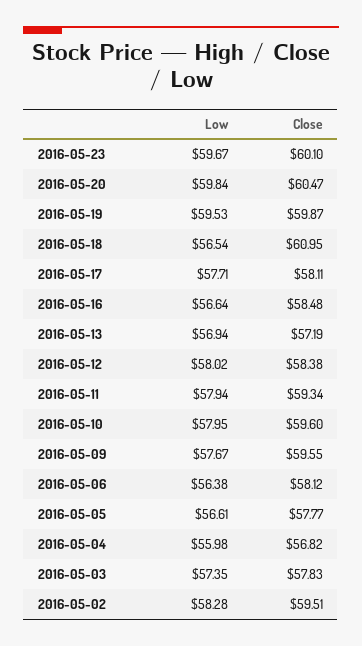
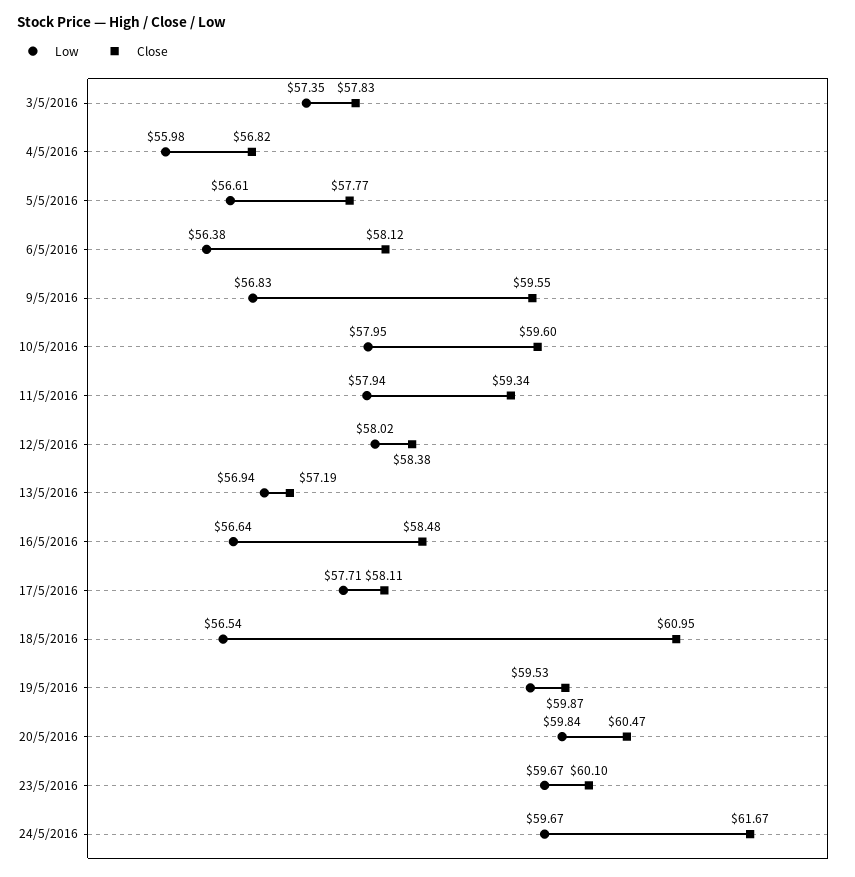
Low, 2016-05-09: 57.67 -> 56.83
Low, 2016-05-02: 58.28 -> none
Close, 2016-05-02: 59.51 -> none
Low, 24/5/2016: none -> 59.67
Close, 24/5/2016: none -> 61.67

